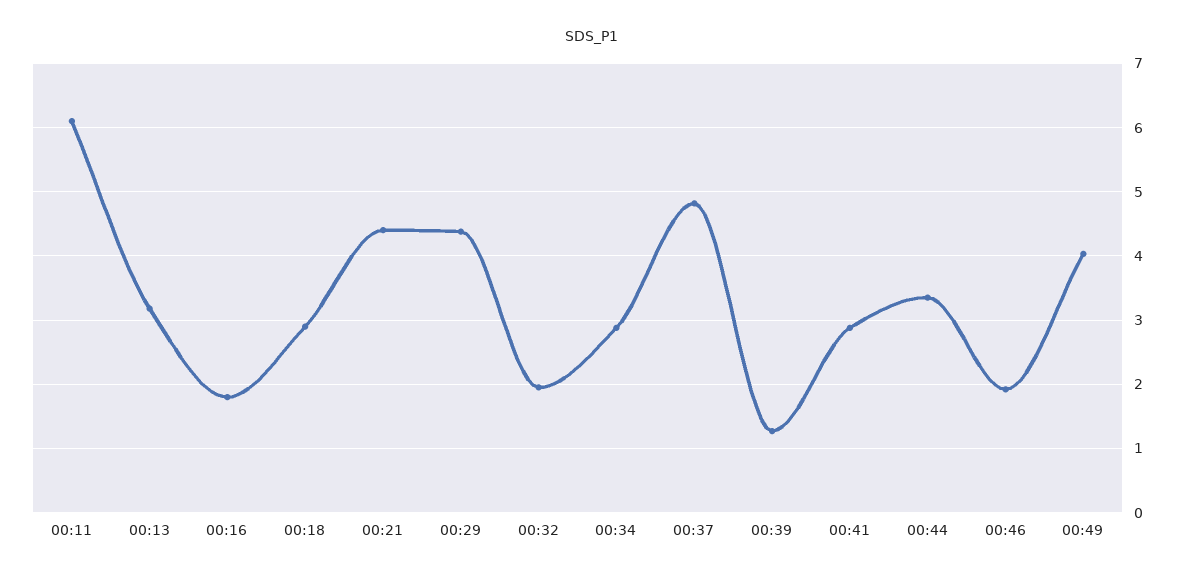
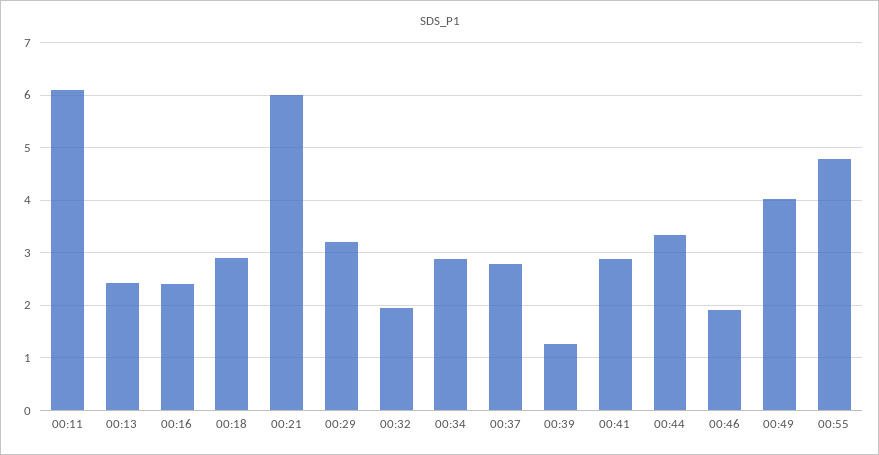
00:13: 3.2 -> 2.4
00:16: 1.8 -> 2.4
00:21: 4.4 -> 6
00:29: 4.4 -> 3.2
00:37: 4.8 -> 2.8
00:55: none -> 4.8

